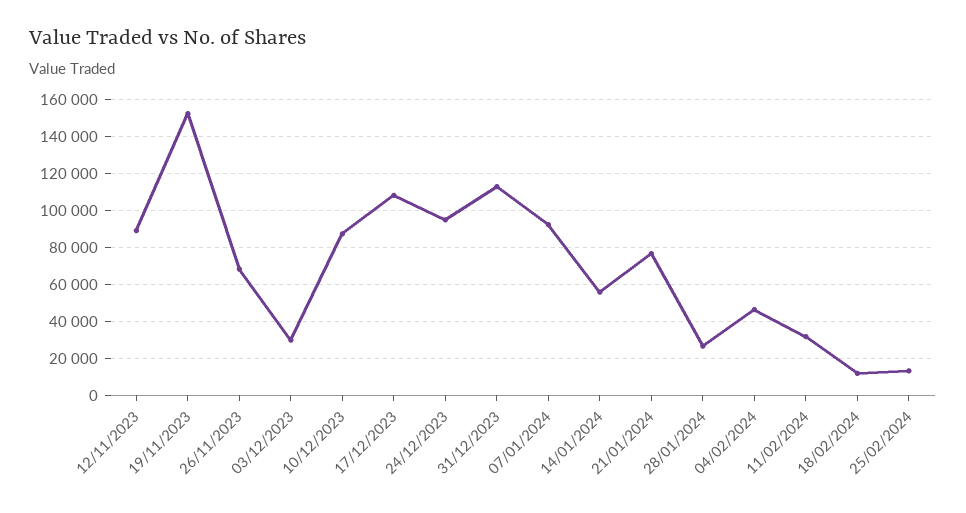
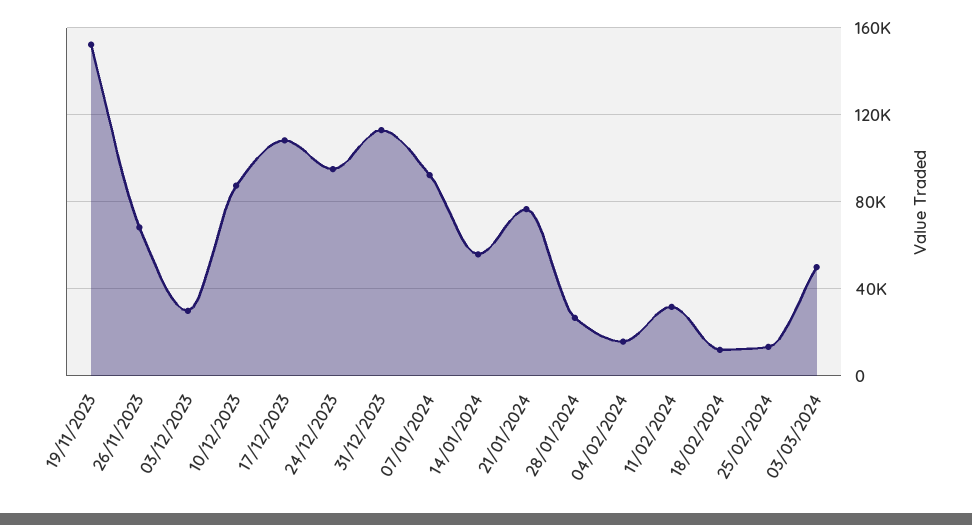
12/11/2023: 90000 -> none
04/02/2024: 45000 -> 15000
03/03/2024: none -> 50000

